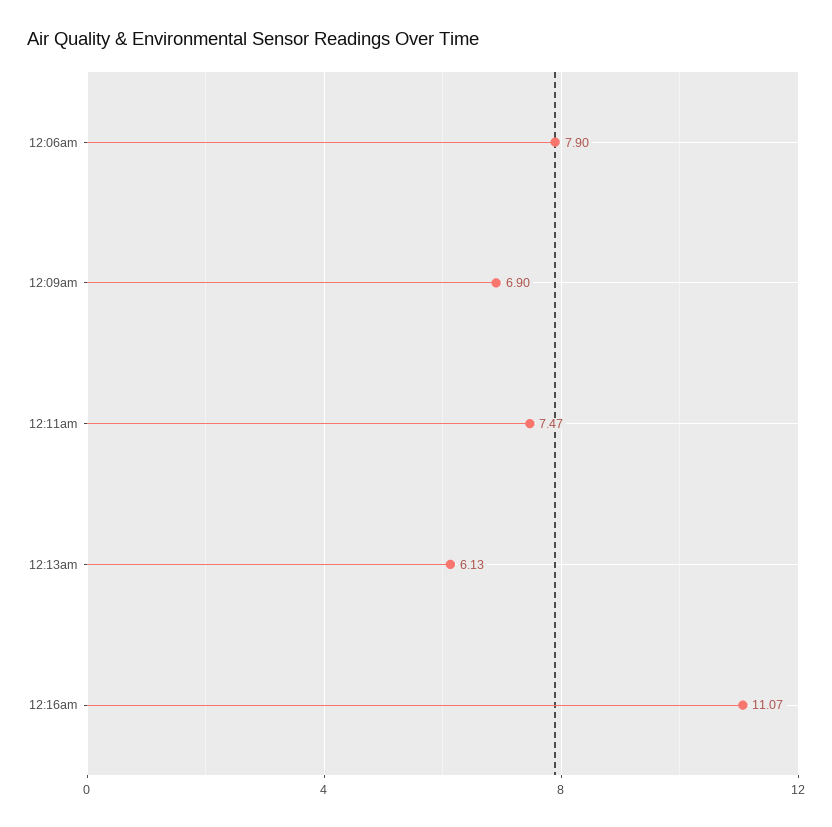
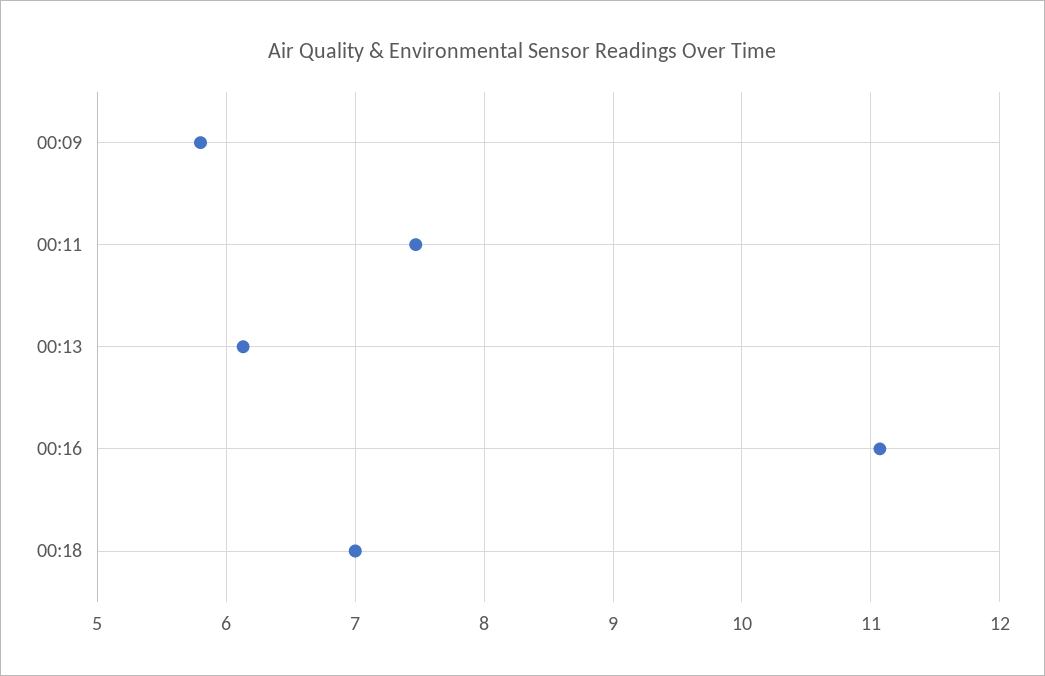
12:06am: 7.9 -> none
12:09am: 6.9 -> 5.8
00:18: none -> 7

